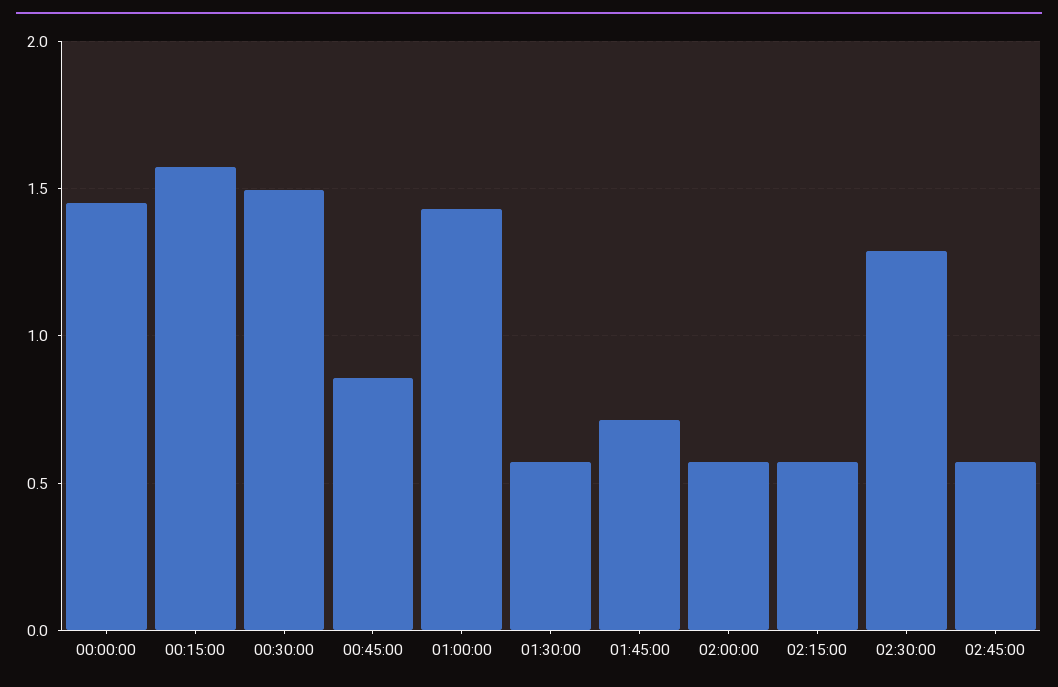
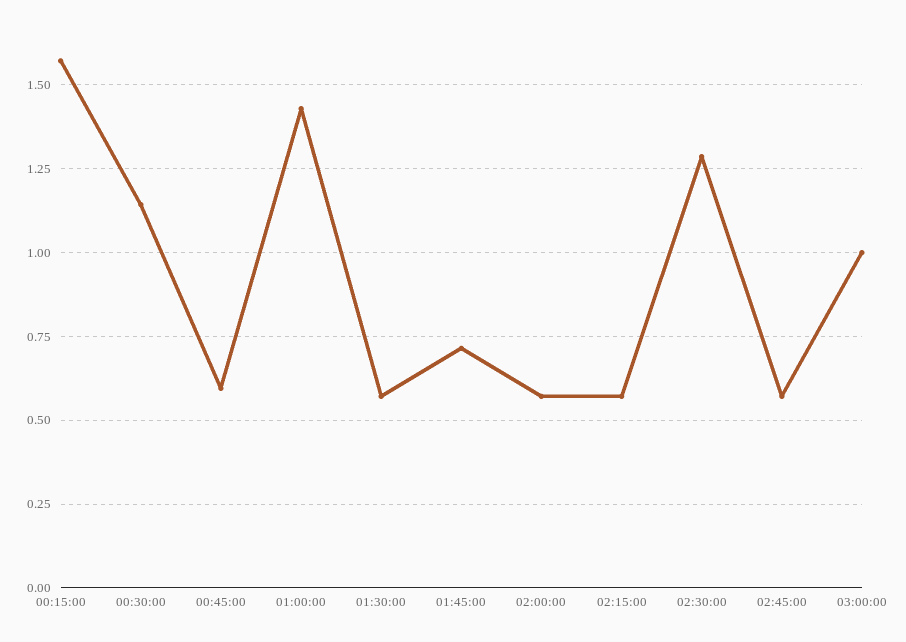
00:00:00: 1.45 -> none
00:30:00: 1.5 -> 1.15
00:45:00: 0.85 -> 0.6
03:00:00: none -> 1

